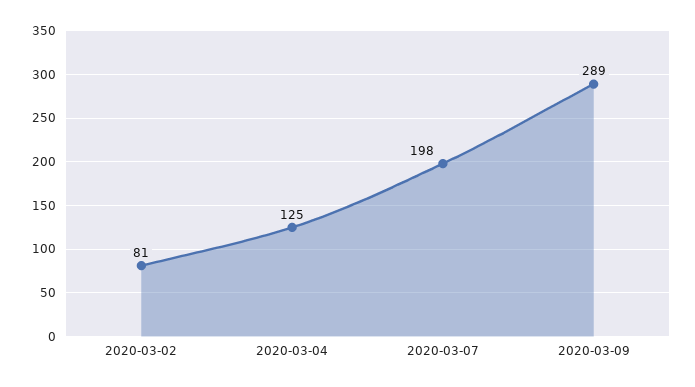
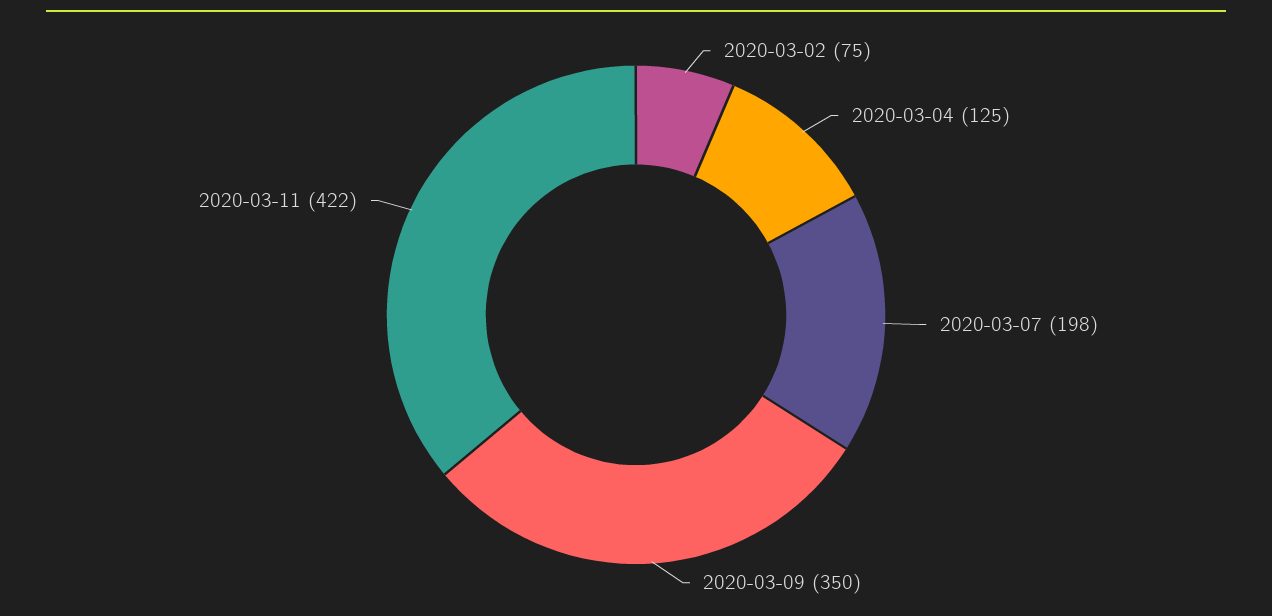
2020-03-02: 81 -> 75
2020-03-09: 289 -> 350
2020-03-11: none -> 422

